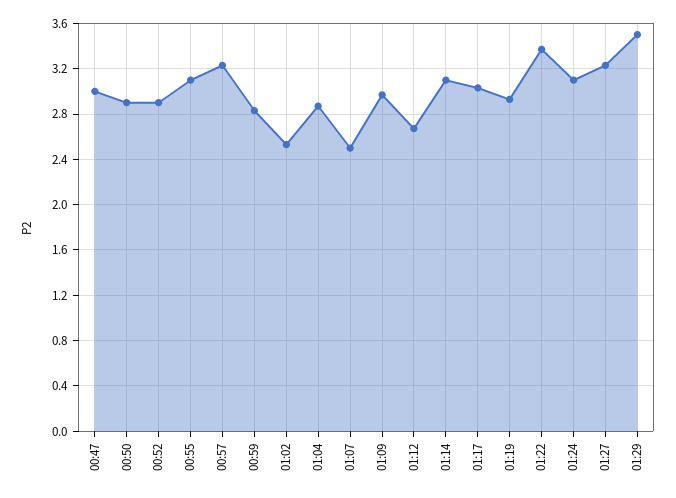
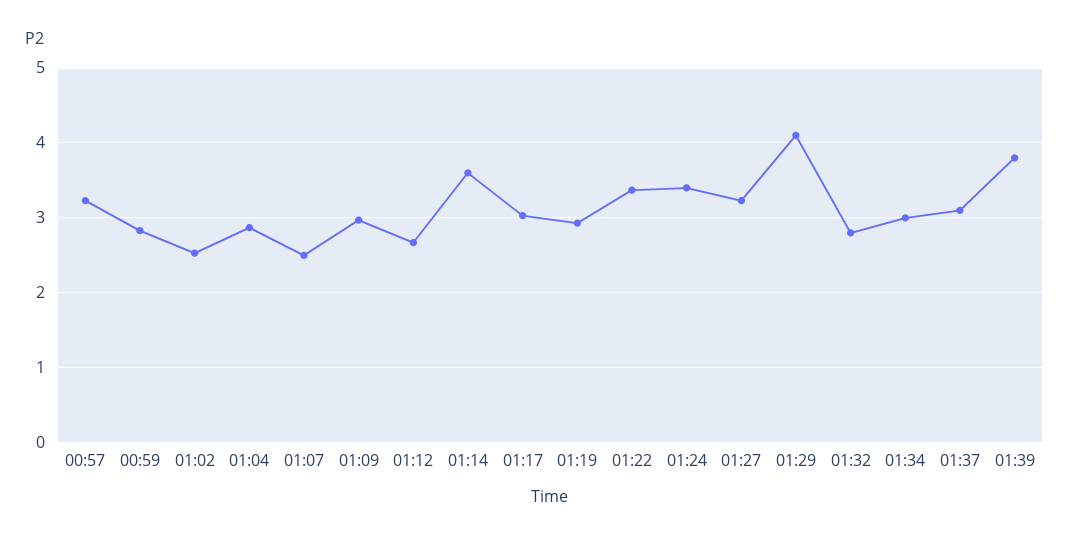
00:47: 3 -> none
00:50: 2.9 -> none
00:52: 2.9 -> none
00:55: 3.1 -> none
01:14: 3.1 -> 3.6
01:24: 3.1 -> 3.4
01:29: 3.5 -> 4.1
01:32: none -> 2.8
01:34: none -> 3
01:37: none -> 3.1
01:39: none -> 3.8

